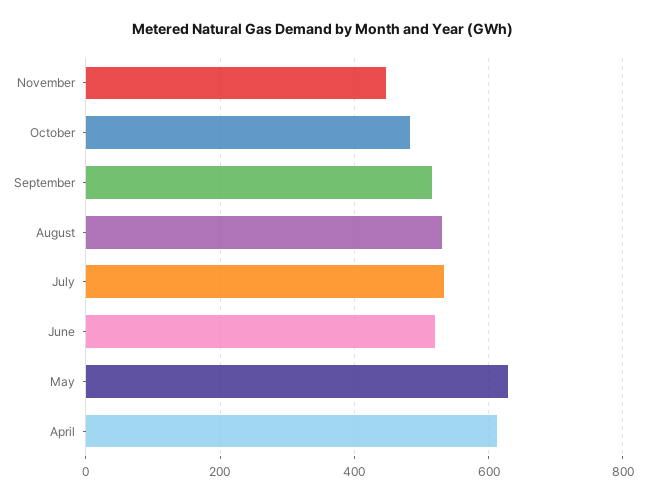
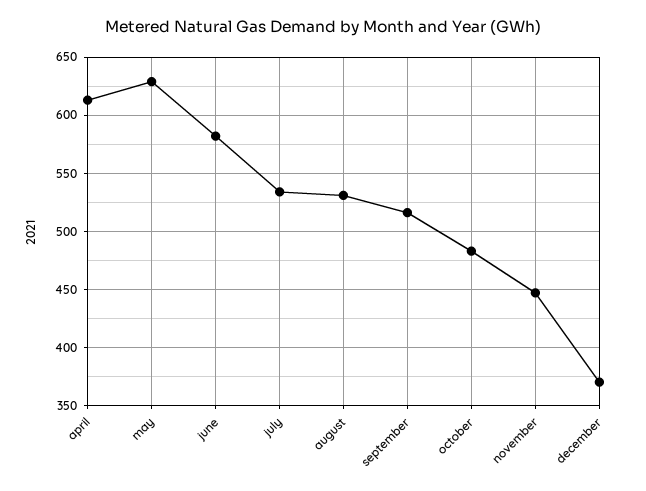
June: 520 -> 580
december: none -> 370

